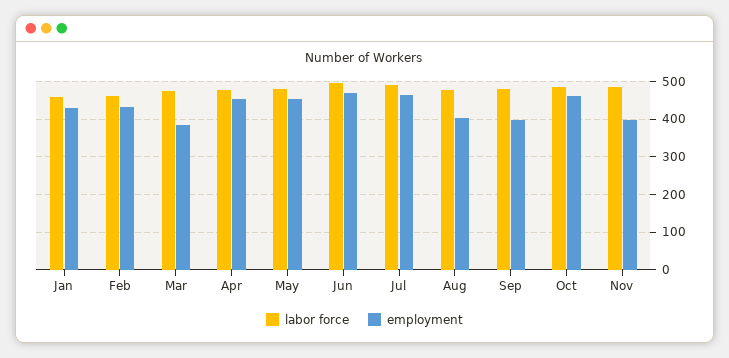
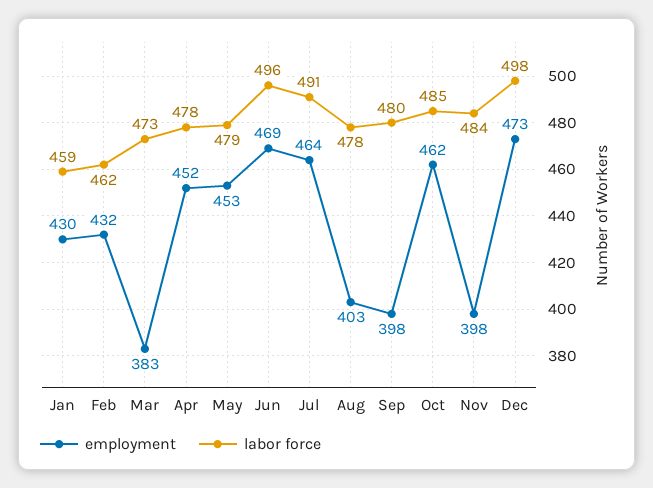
employment, Dec: none -> 473
labor force, Dec: none -> 498

